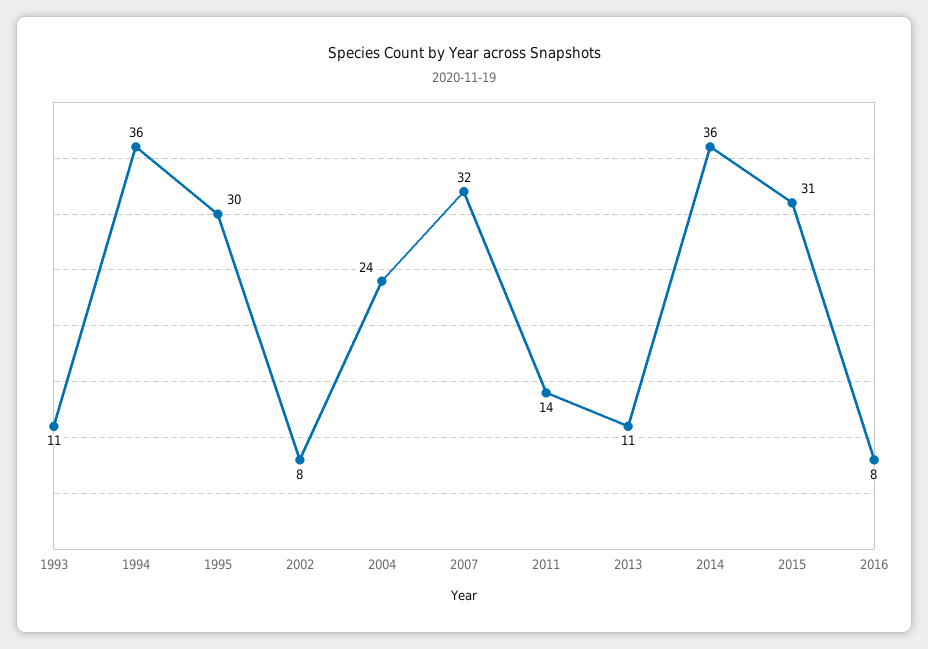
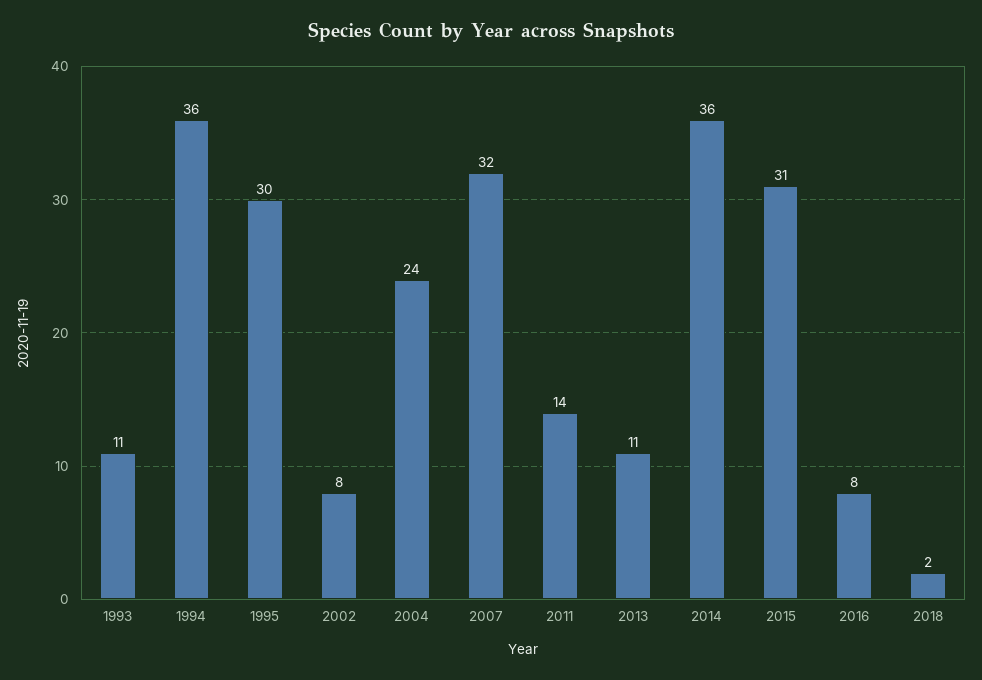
2018: none -> 2

